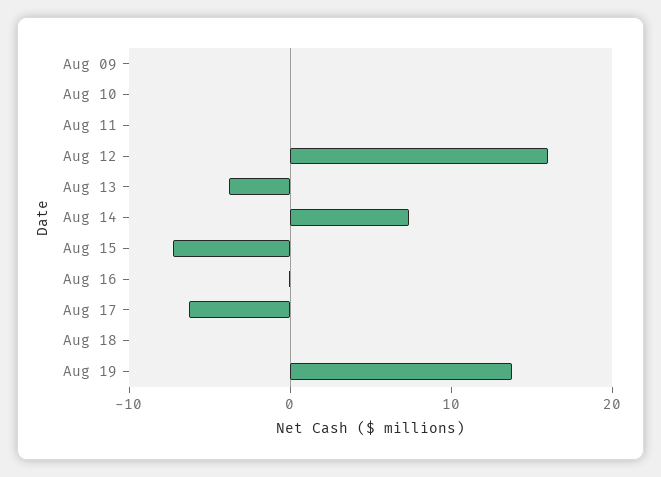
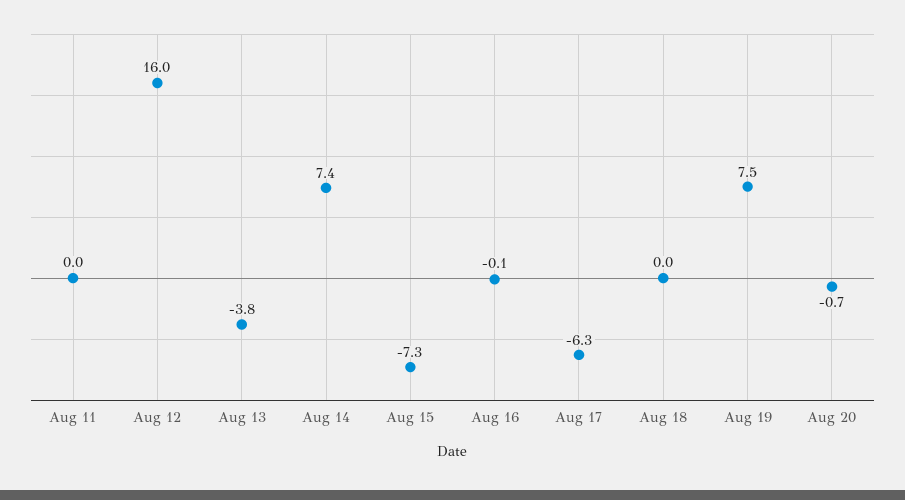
Aug 09: 0 -> none
Aug 10: 0 -> none
Aug 19: 14 -> 7.5
Aug 20: none -> -0.7

